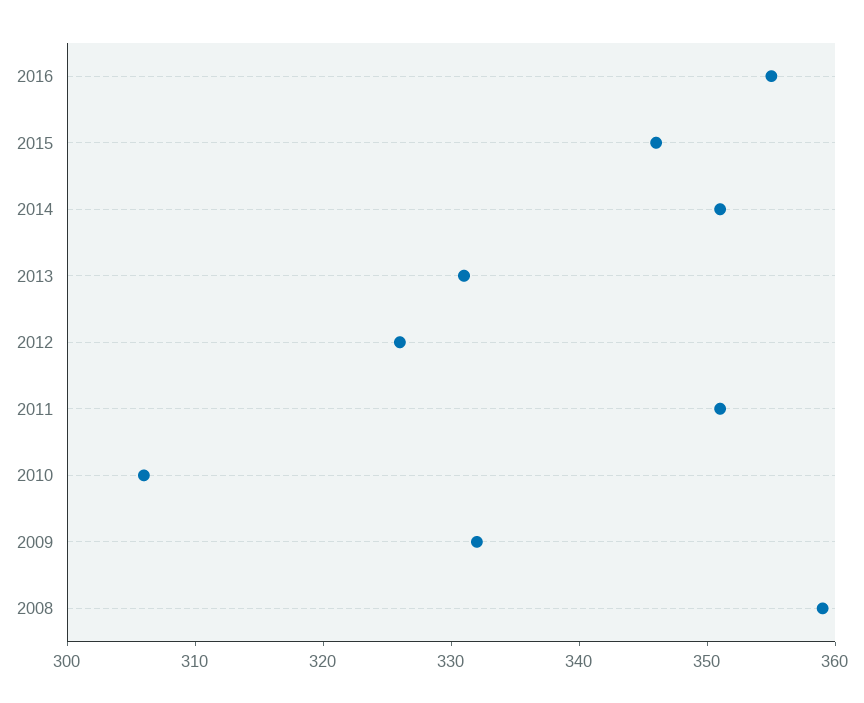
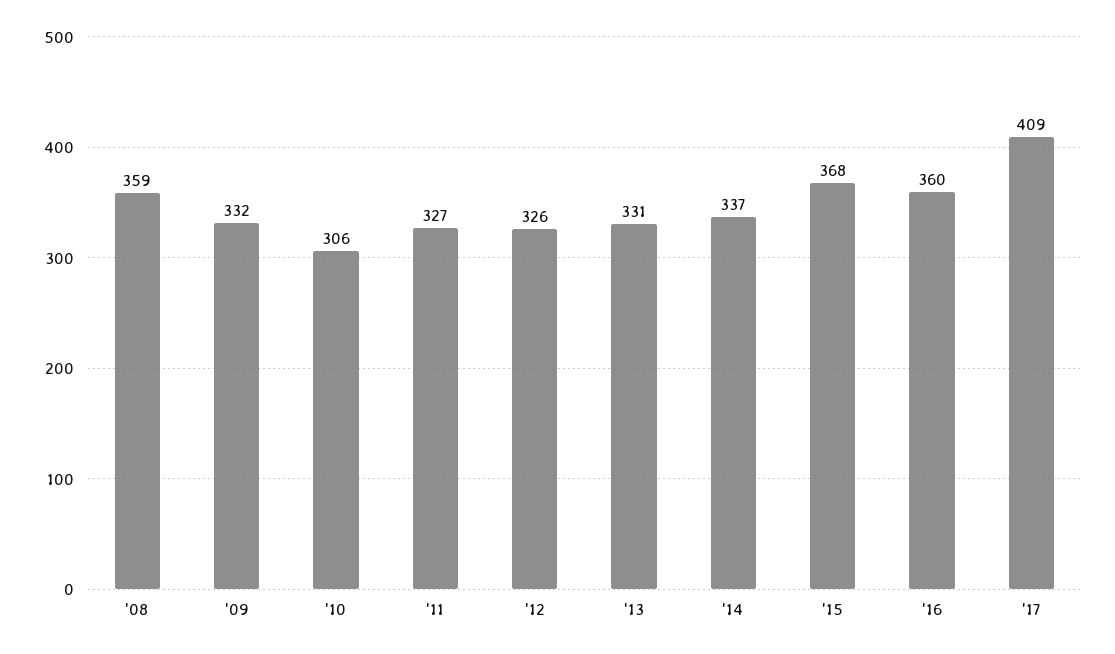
2016: 355 -> 360
2015: 346 -> 368
2014: 351 -> 337
2011: 351 -> 327
'17: none -> 409

